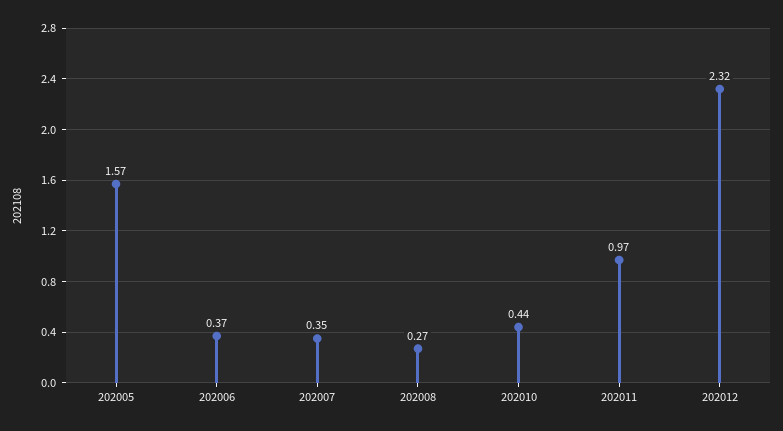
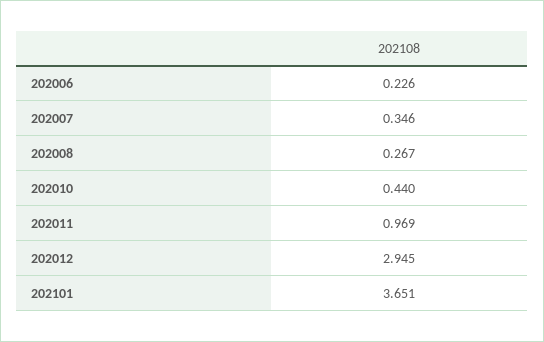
202005: 1.57 -> none
202006: 0.37 -> 0.226
202012: 2.32 -> 2.945
202101: none -> 3.651

